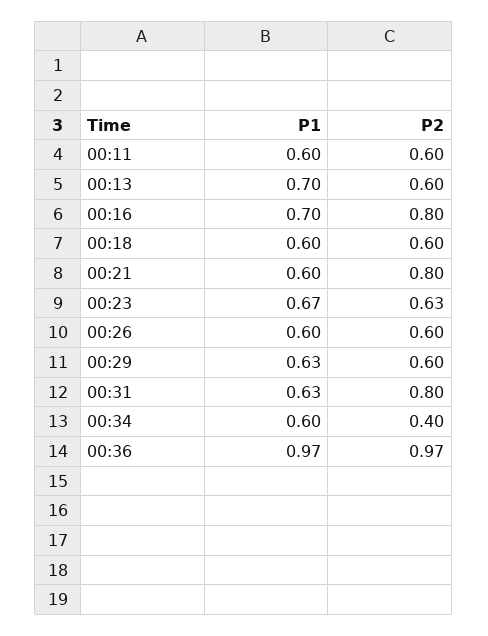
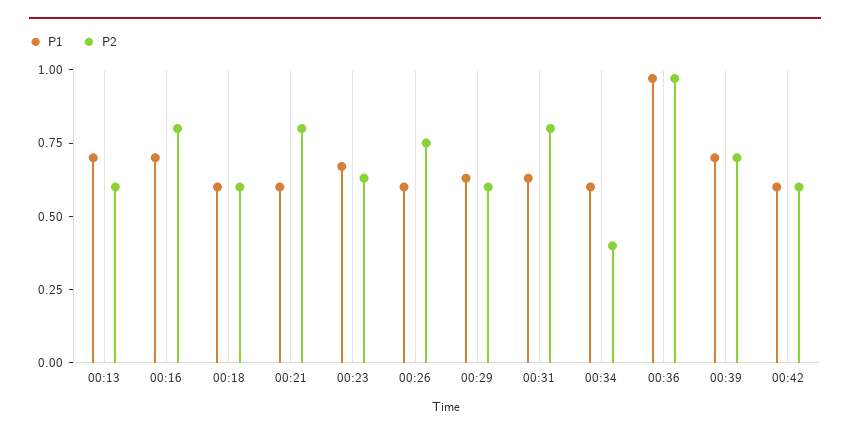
P1, 00:11: 0.6 -> none
P2, 00:11: 0.6 -> none
P2, 00:26: 0.6 -> 0.75
P1, 00:39: none -> 0.7
P2, 00:39: none -> 0.7
P1, 00:42: none -> 0.6
P2, 00:42: none -> 0.6

